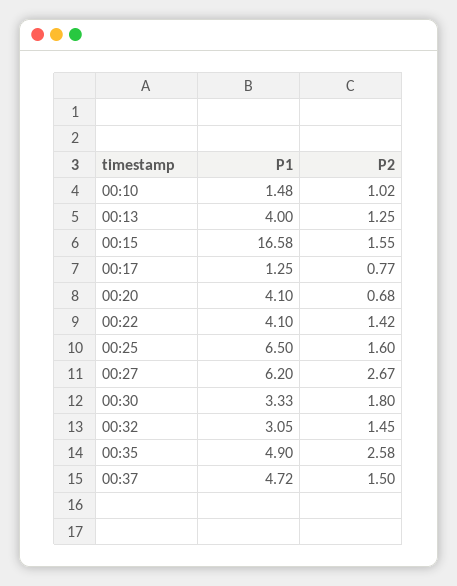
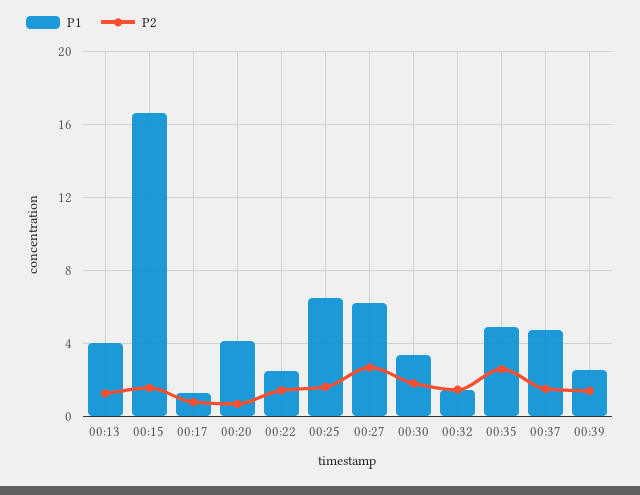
P1, 00:10: 1.48 -> none
P2, 00:10: 1.02 -> none
P1, 00:22: 4.1 -> 2.5
P1, 00:32: 3.05 -> 1.5
P1, 00:39: none -> 2.5
P2, 00:39: none -> 1.5

